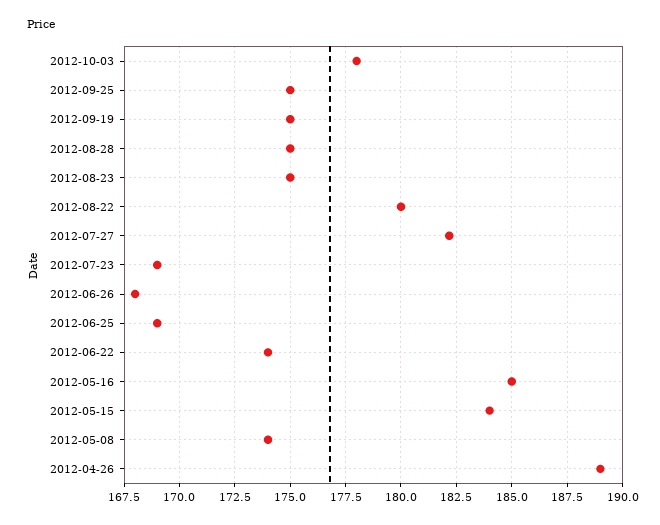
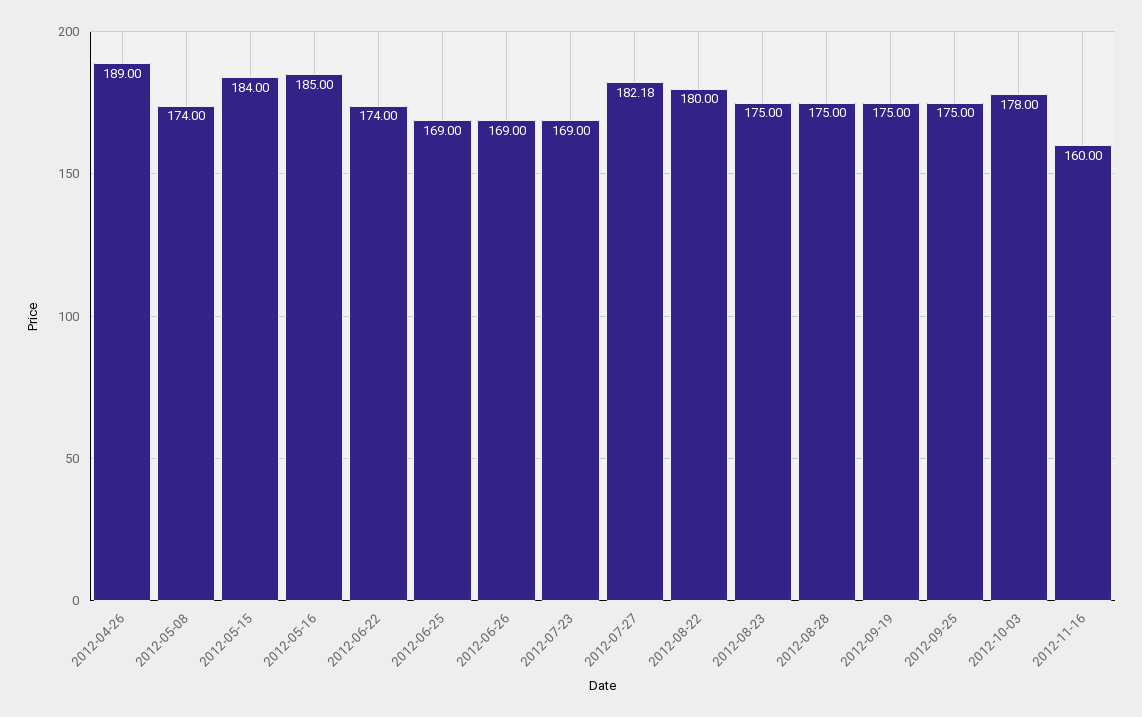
2012-06-26: 168 -> 169
2012-11-16: none -> 160

